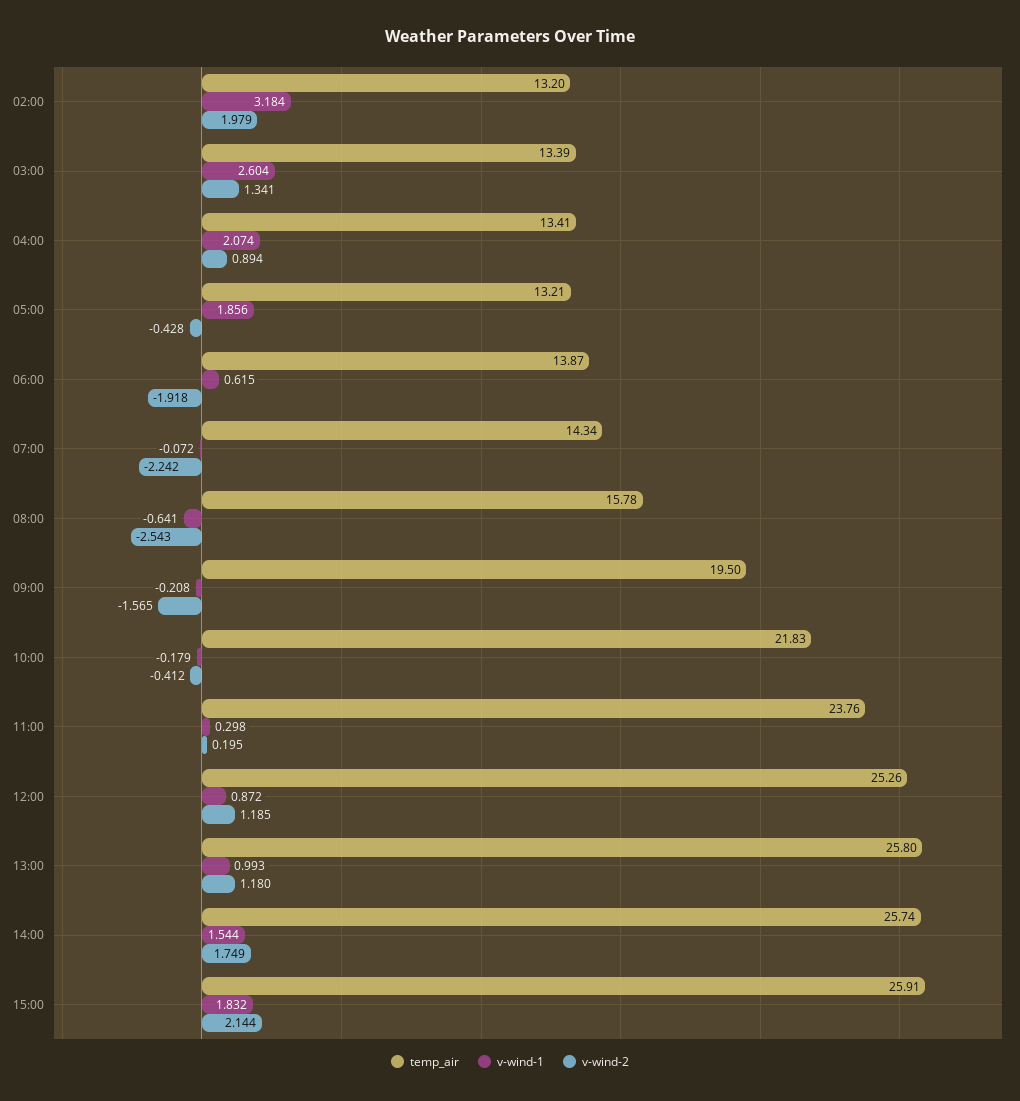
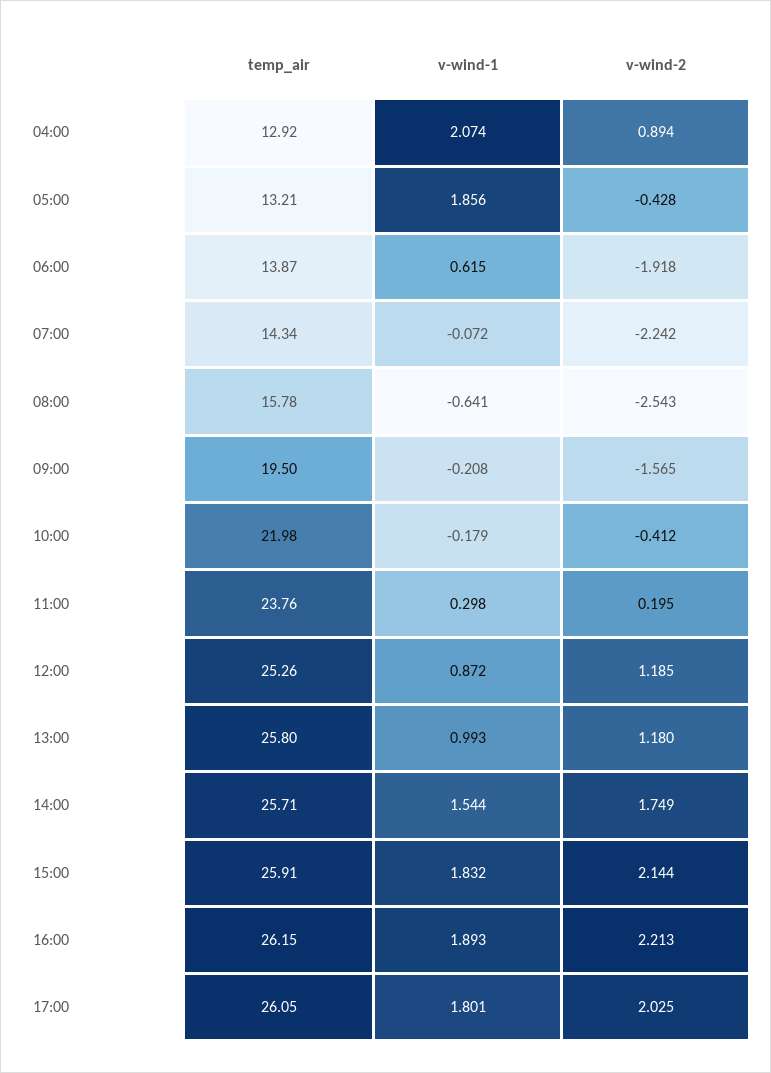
temp_air, 02:00: 13.2 -> none
v-wind-1, 02:00: 3.184 -> none
v-wind-2, 02:00: 1.979 -> none
temp_air, 03:00: 13.39 -> none
v-wind-1, 03:00: 2.604 -> none
v-wind-2, 03:00: 1.341 -> none
temp_air, 04:00: 13.41 -> 12.92
temp_air, 10:00: 21.83 -> 21.98
temp_air, 14:00: 25.74 -> 25.71
temp_air, 16:00: none -> 26.15
v-wind-1, 16:00: none -> 1.893
v-wind-2, 16:00: none -> 2.213
temp_air, 17:00: none -> 26.05
v-wind-1, 17:00: none -> 1.801
v-wind-2, 17:00: none -> 2.025

